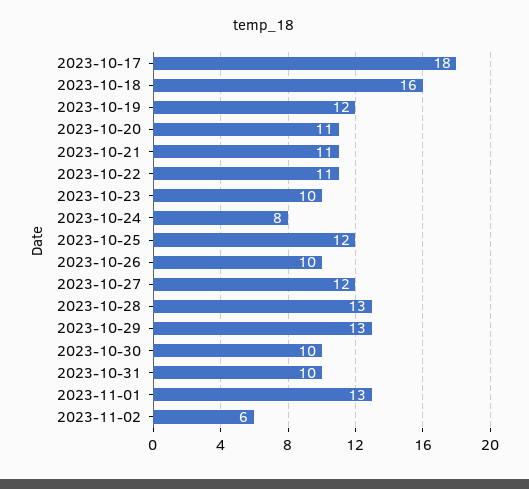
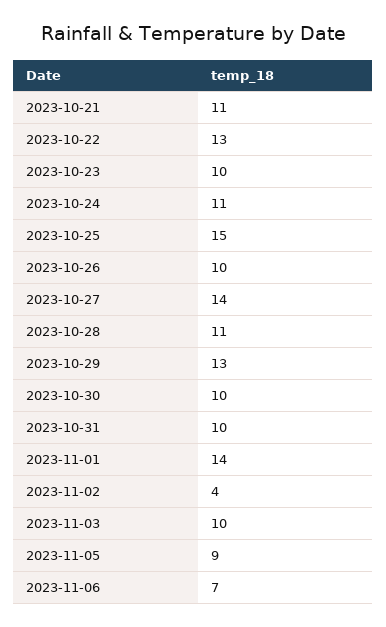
2023-10-17: 18 -> none
2023-10-18: 16 -> none
2023-10-19: 12 -> none
2023-10-20: 11 -> none
2023-10-22: 11 -> 13
2023-10-24: 8 -> 11
2023-10-25: 12 -> 15
2023-10-27: 12 -> 14
2023-10-28: 13 -> 11
2023-11-01: 13 -> 14
2023-11-02: 6 -> 4
2023-11-03: none -> 10
2023-11-05: none -> 9
2023-11-06: none -> 7

